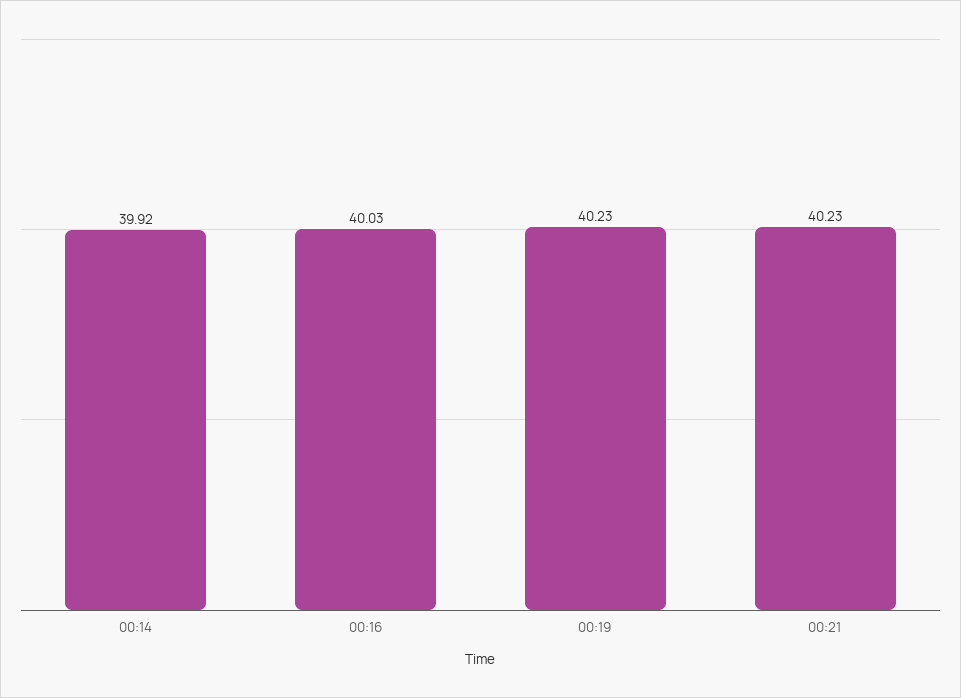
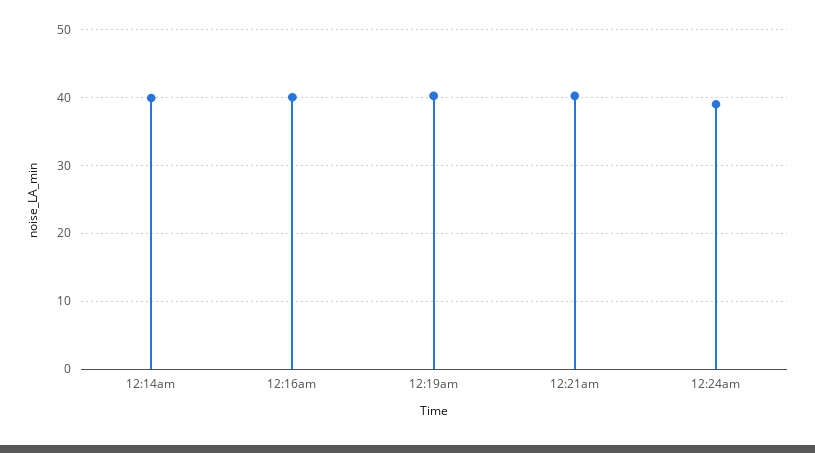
12:24am: none -> 39

